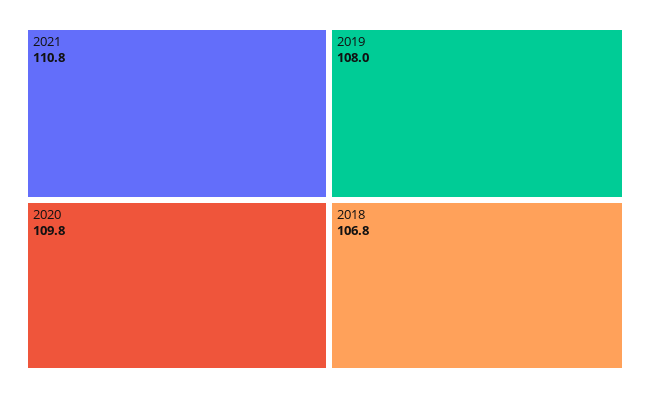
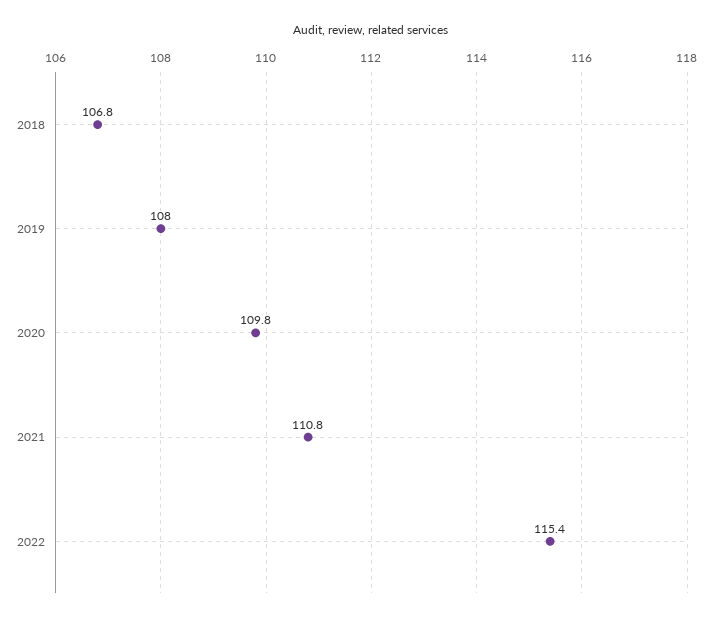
2022: none -> 115.4

